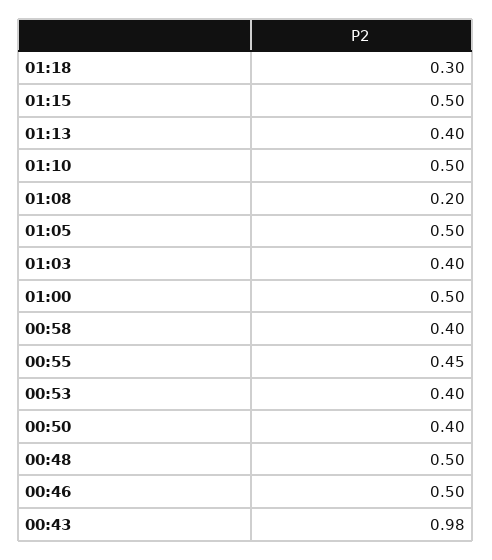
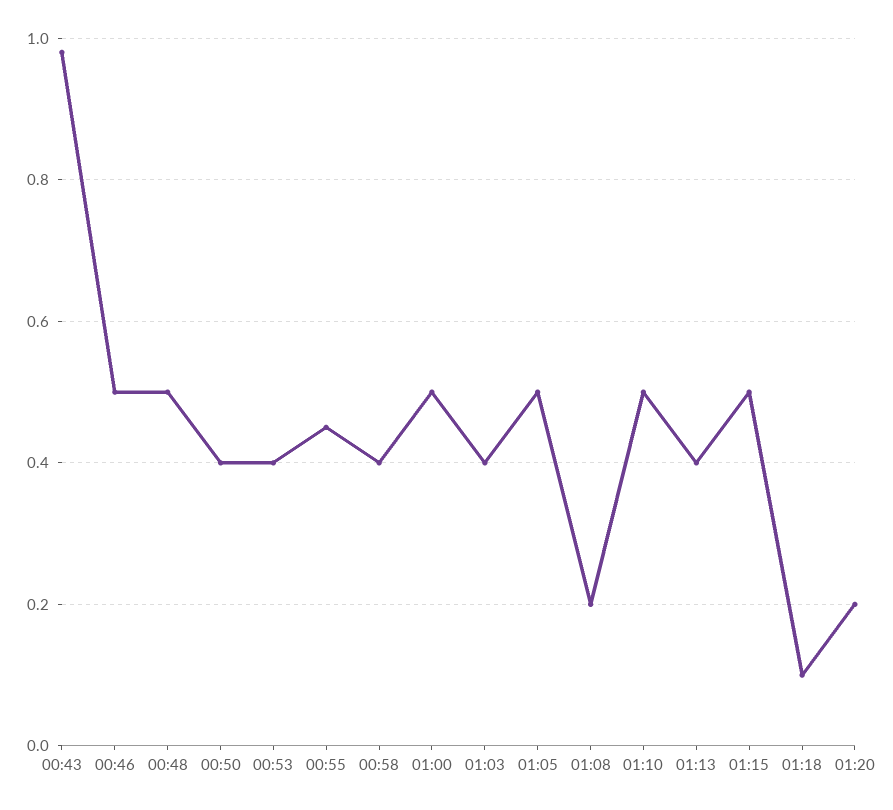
01:18: 0.3 -> 0.1
01:20: none -> 0.2

